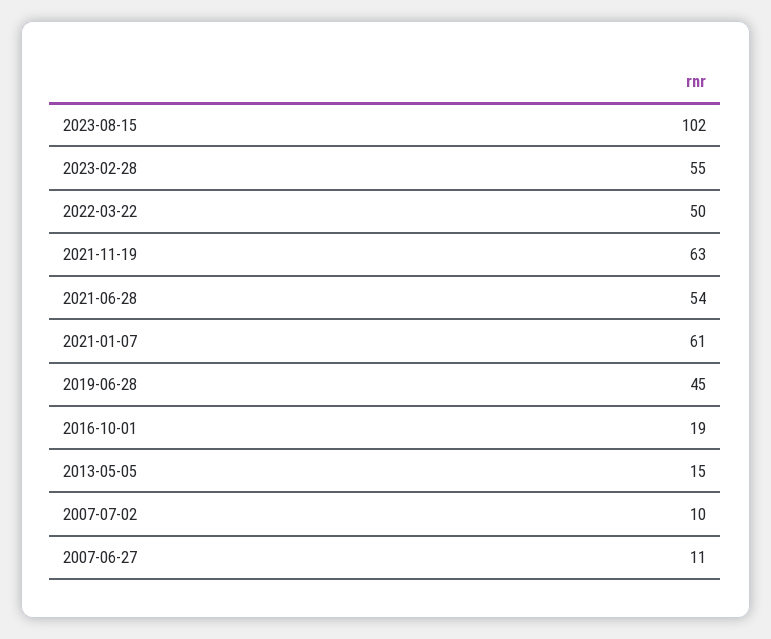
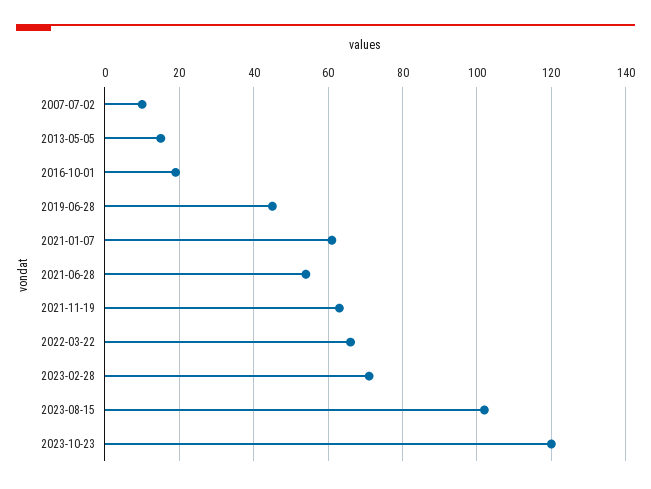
2023-02-28: 55 -> 70
2022-03-22: 50 -> 65
2007-06-27: 11 -> none
2023-10-23: none -> 120

